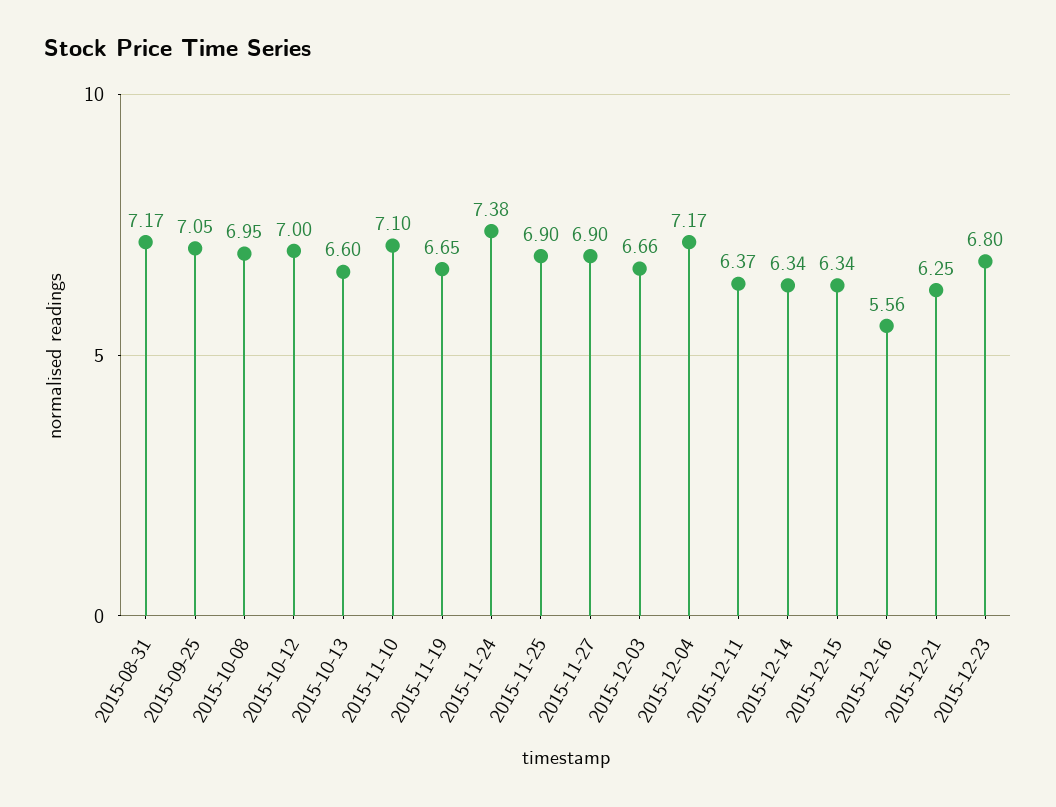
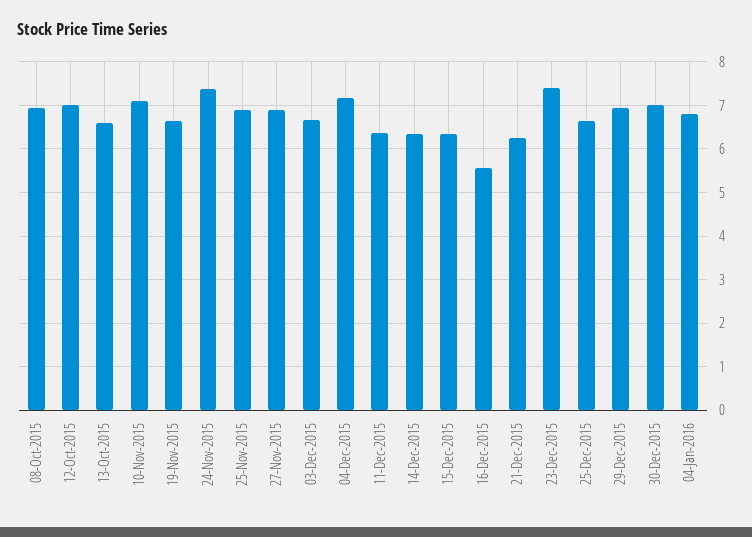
2015-08-31: 7.17 -> none
2015-09-25: 7.05 -> none
2015-12-23: 6.8 -> 7.4
25-Dec-2015: none -> 6.6
29-Dec-2015: none -> 7
30-Dec-2015: none -> 7
04-Jan-2016: none -> 6.8

